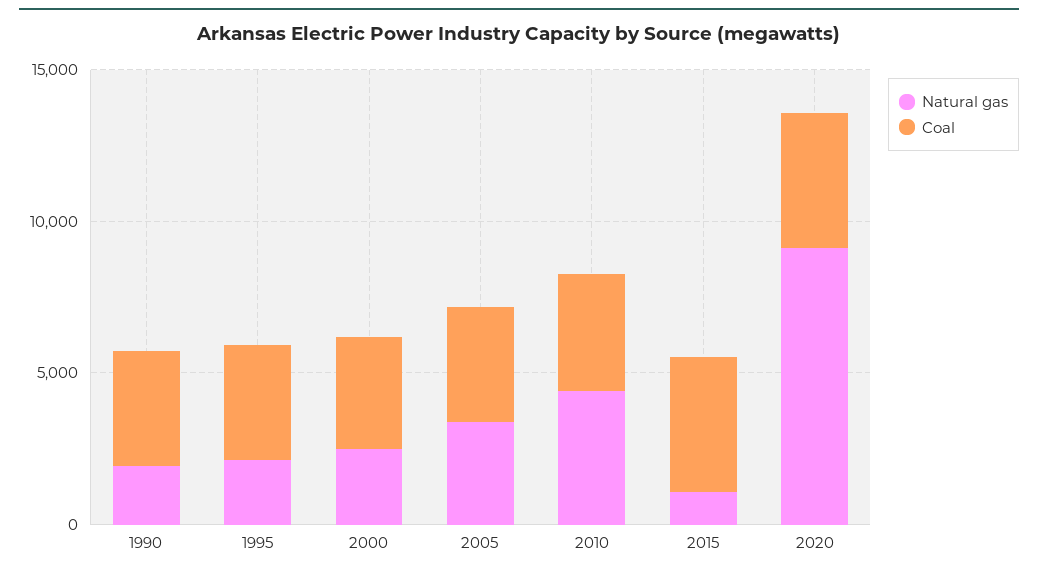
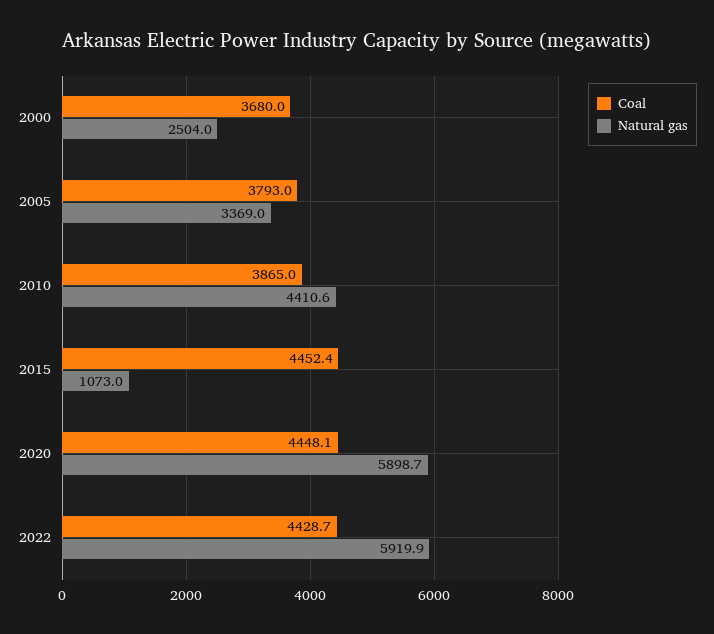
Natural gas, 1990: 2000 -> none
Coal, 1990: 4000 -> none
Natural gas, 1995: 2000 -> none
Coal, 1995: 4000 -> none
Natural gas, 2020: 9000 -> 5898.7
Coal, 2022: none -> 4428.7
Natural gas, 2022: none -> 5919.9

